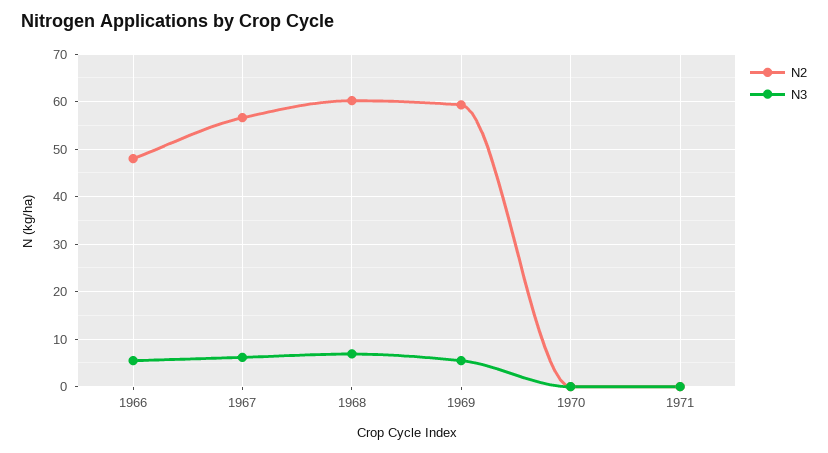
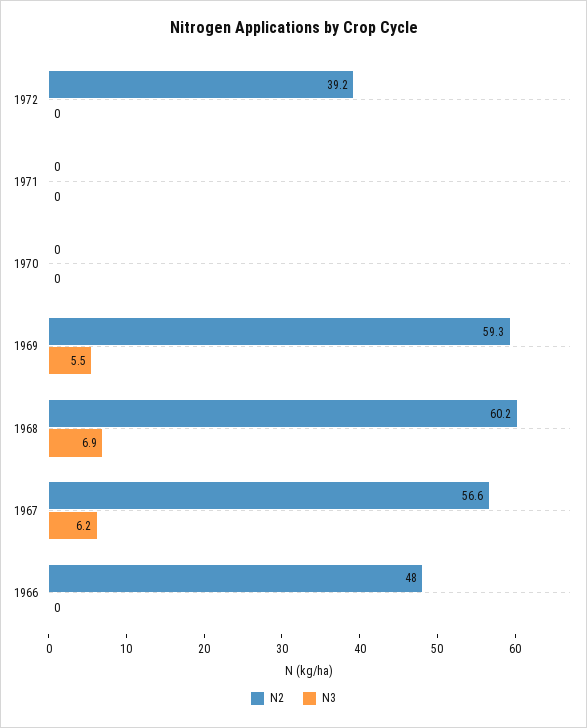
N3, 1966: 6 -> 0
N2, 1972: none -> 39.2
N3, 1972: none -> 0

